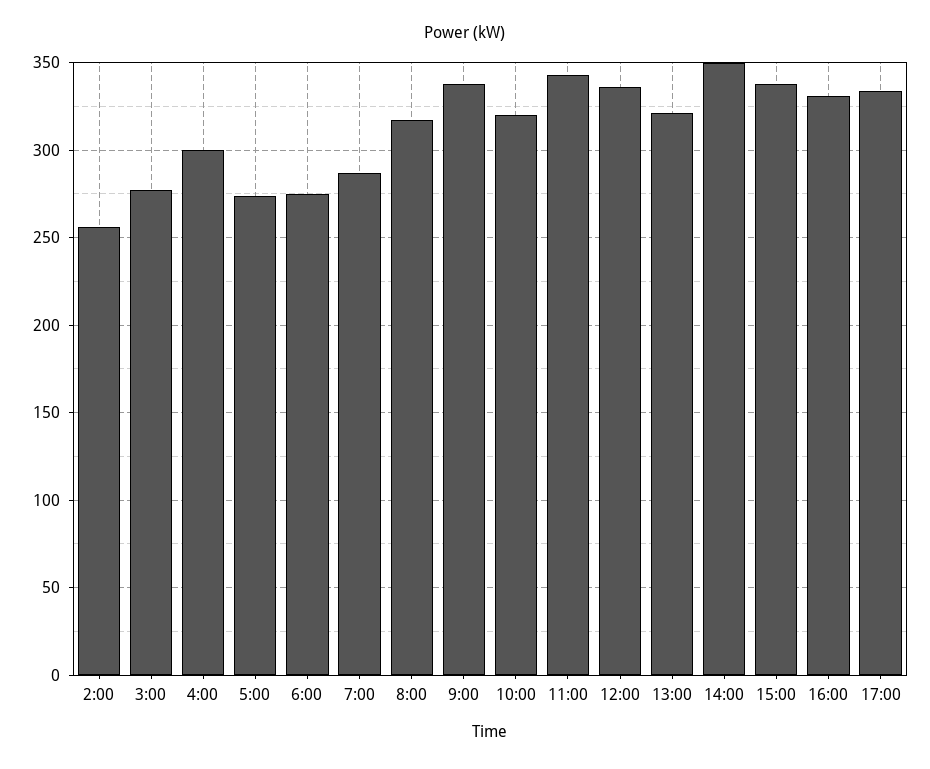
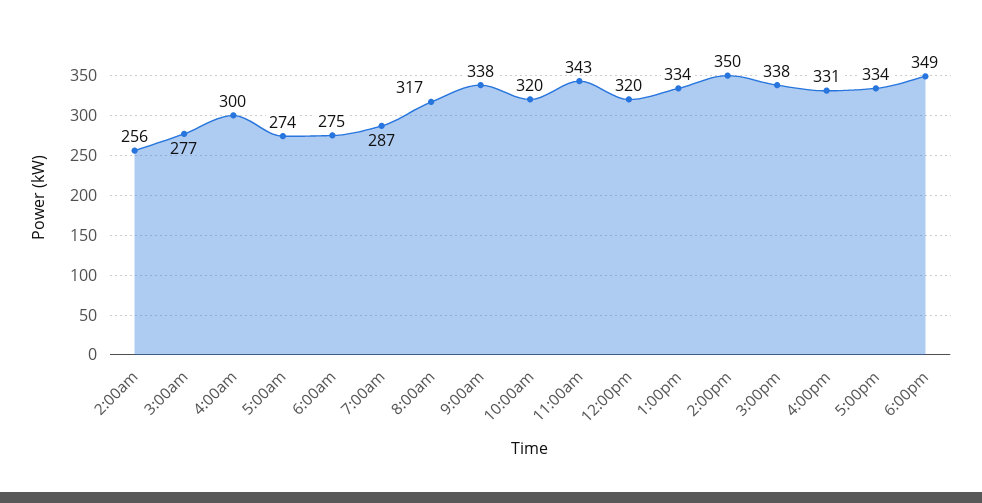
12:00: 335 -> 320
13:00: 320 -> 334
6:00pm: none -> 349

